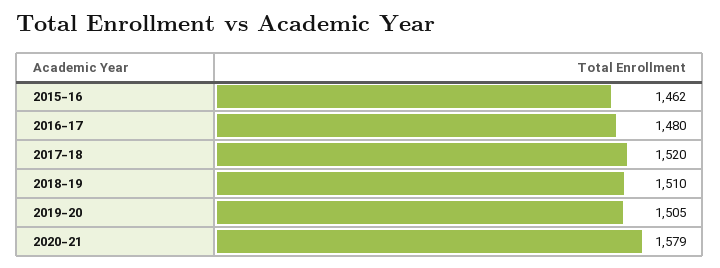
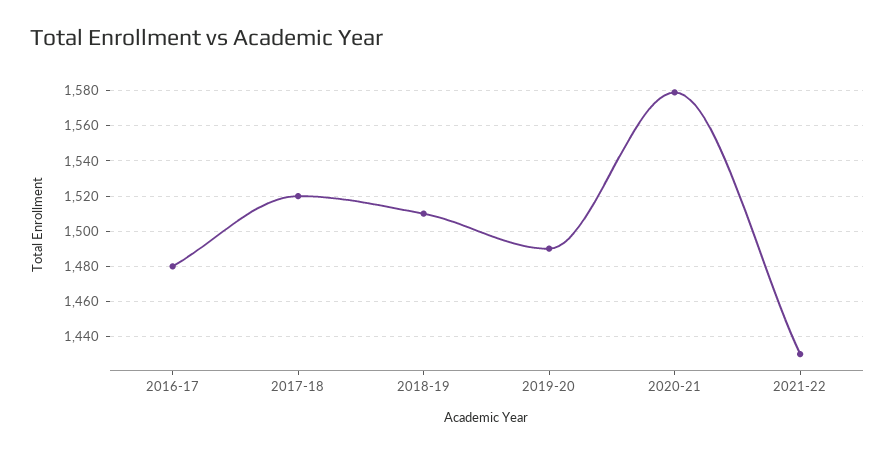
2015-16: 1462 -> none
2019-20: 1505 -> 1490
2021-22: none -> 1430

